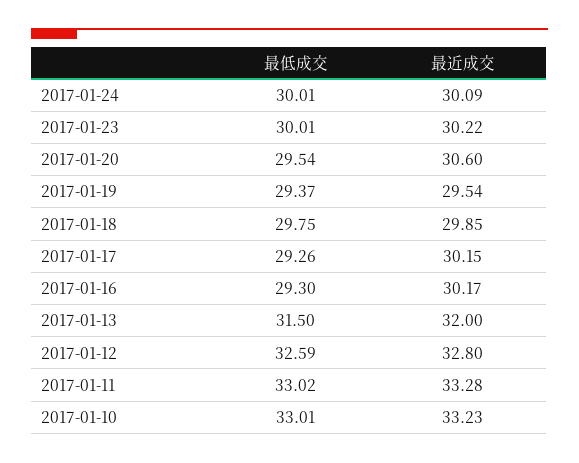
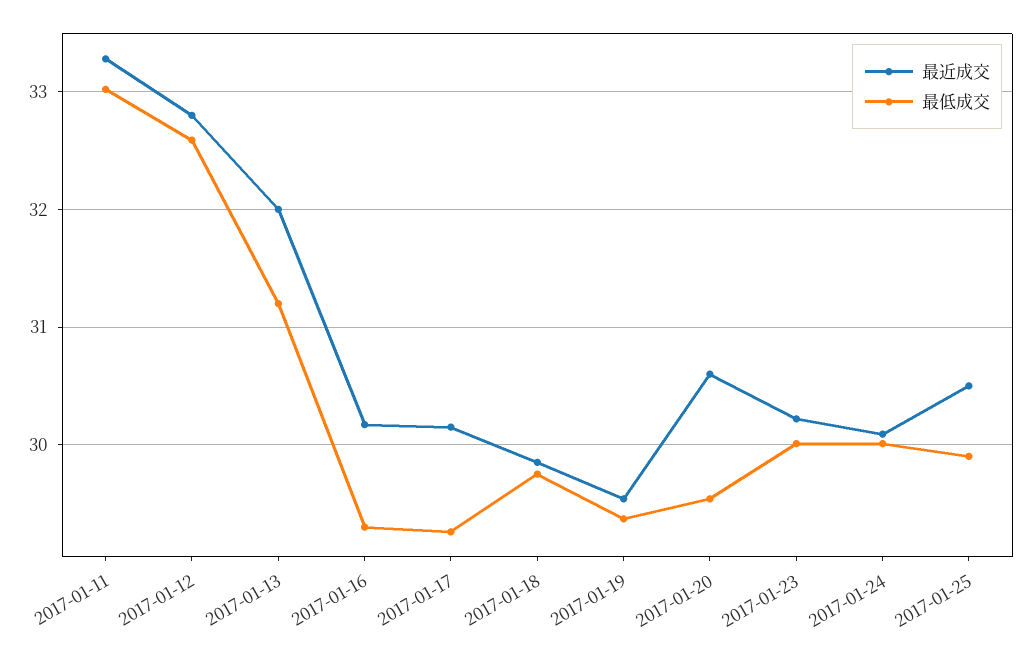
最低成交, 2017-01-13: 31.5 -> 31.2
最低成交, 2017-01-10: 33.01 -> none
最近成交, 2017-01-10: 33.23 -> none
最近成交, 2017-01-25: none -> 30.5
最低成交, 2017-01-25: none -> 29.9

